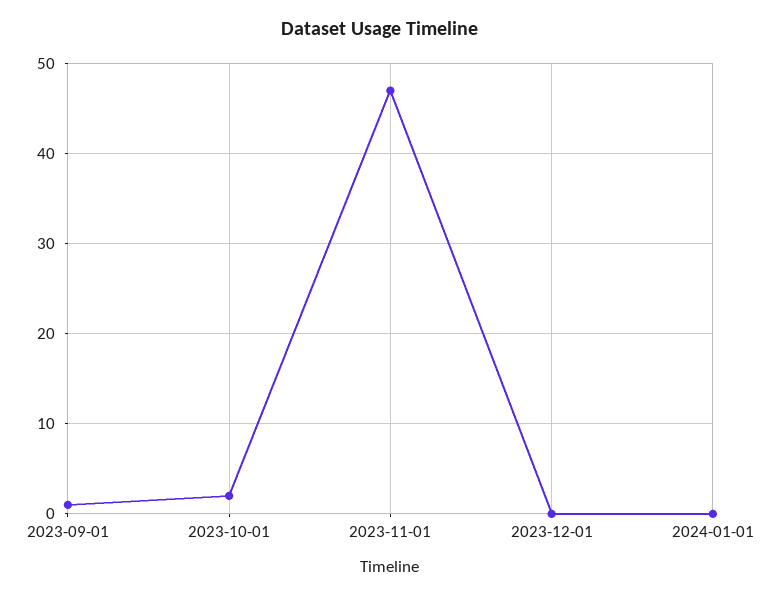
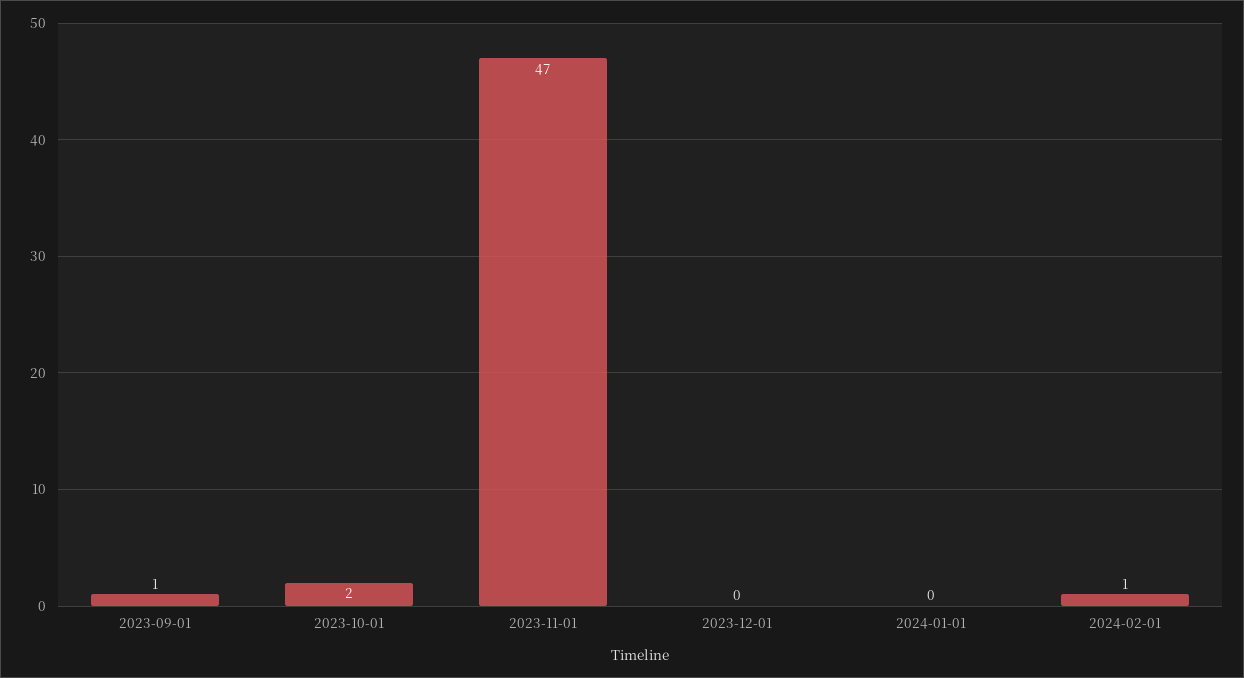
2024-02-01: none -> 1

